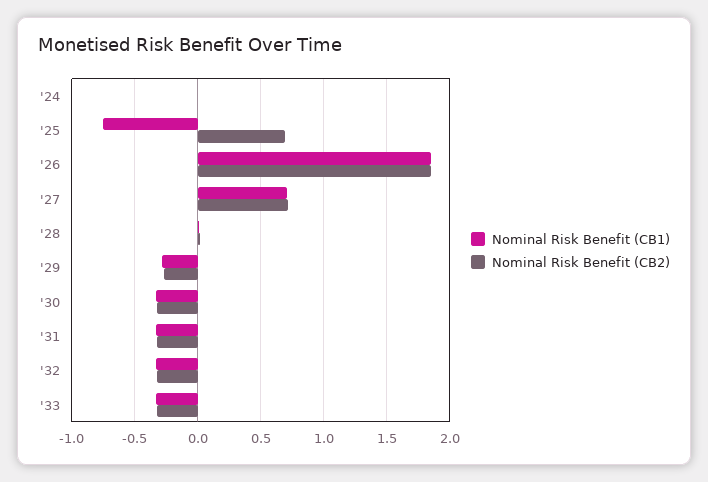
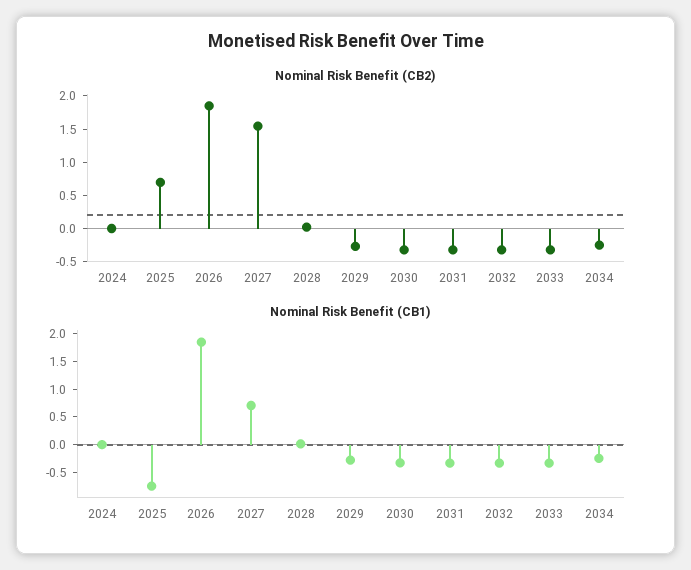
Nominal Risk Benefit (CB2), '27: 0.7 -> 1.5
Nominal Risk Benefit (CB2), 2034: none -> -0.25
Nominal Risk Benefit (CB1), 2034: none -> -0.25

